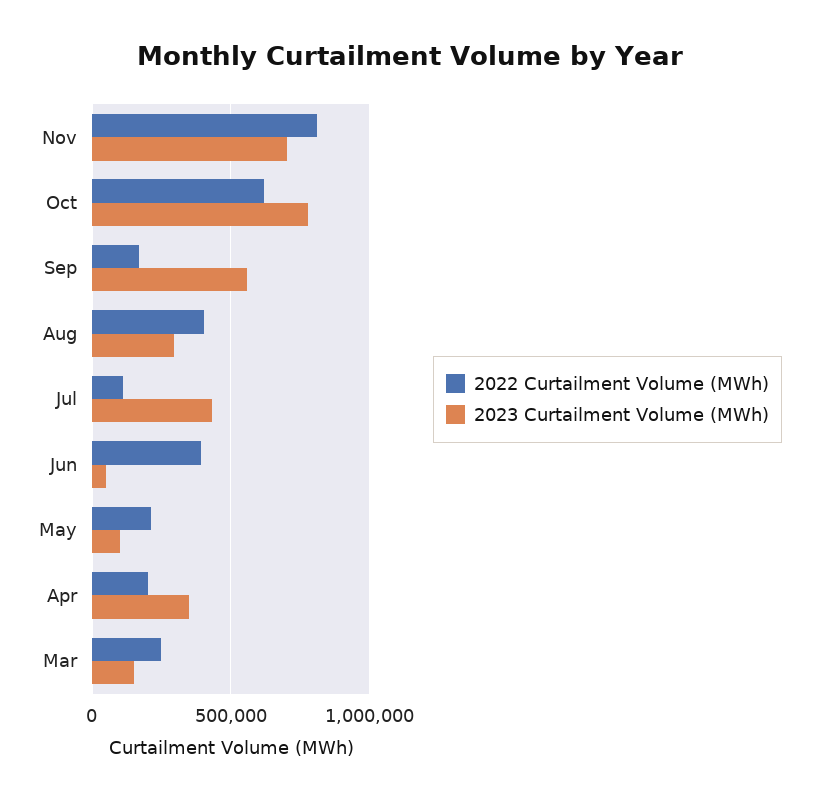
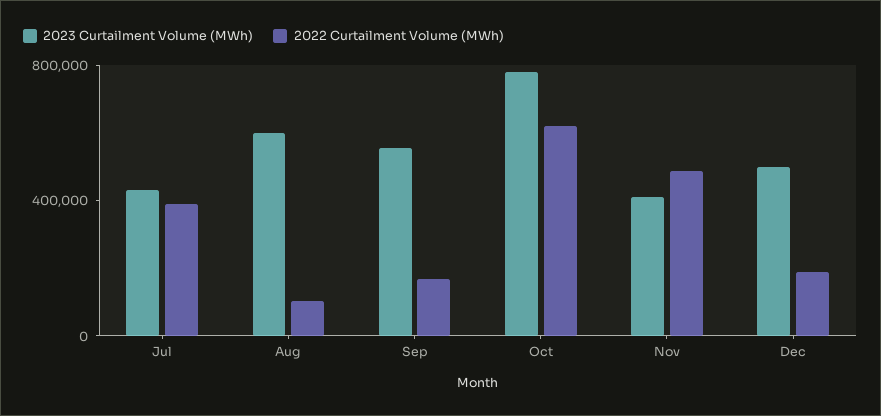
2022 Curtailment Volume (MWh), Nov: 800000 -> 500000
2023 Curtailment Volume (MWh), Nov: 700000 -> 400000
2022 Curtailment Volume (MWh), Aug: 400000 -> 100000
2023 Curtailment Volume (MWh), Aug: 300000 -> 600000
2022 Curtailment Volume (MWh), Jul: 100000 -> 400000
2022 Curtailment Volume (MWh), Jun: 400000 -> none
2023 Curtailment Volume (MWh), Jun: 50000 -> none
2022 Curtailment Volume (MWh), May: 200000 -> none
2023 Curtailment Volume (MWh), May: 100000 -> none
2022 Curtailment Volume (MWh), Apr: 200000 -> none
2023 Curtailment Volume (MWh), Apr: 350000 -> none
2022 Curtailment Volume (MWh), Mar: 250000 -> none
2023 Curtailment Volume (MWh), Mar: 150000 -> none
2023 Curtailment Volume (MWh), Dec: none -> 500000
2022 Curtailment Volume (MWh), Dec: none -> 200000

